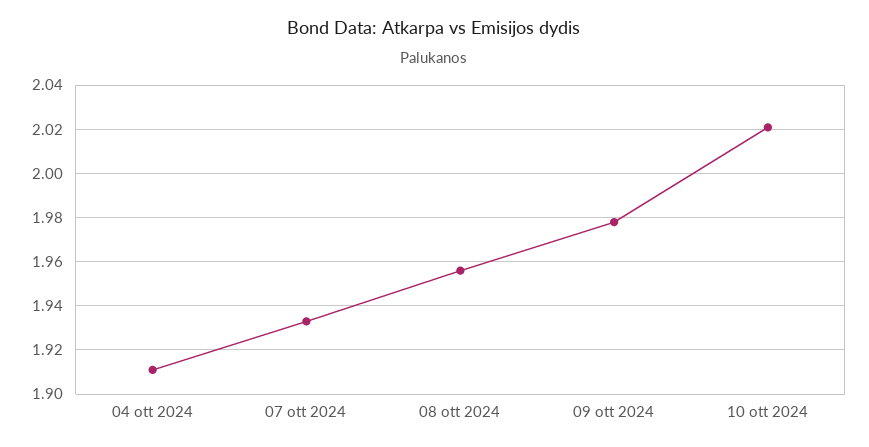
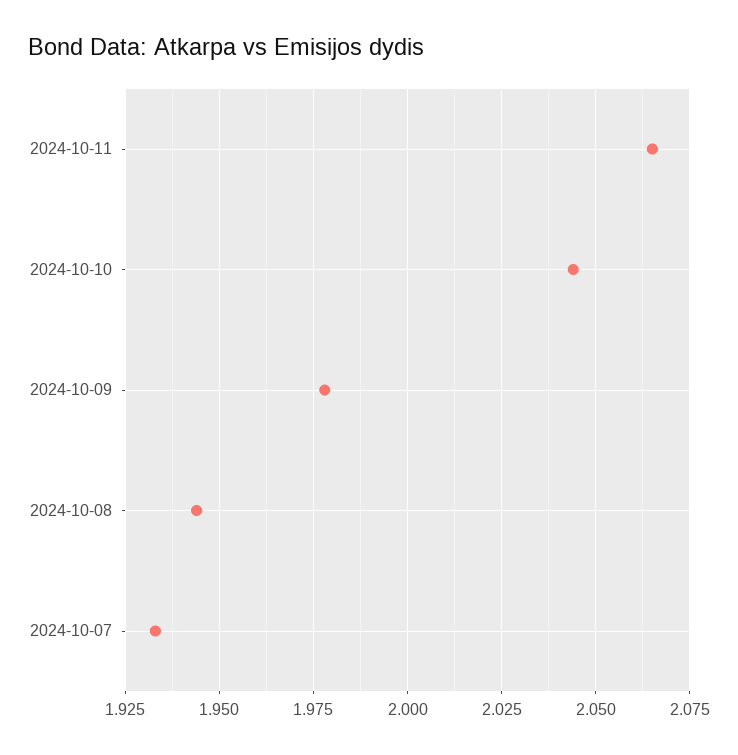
04 ott 2024: 1.91 -> none
08 ott 2024: 1.955 -> 1.945
10 ott 2024: 2.02 -> 2.045
2024-10-11: none -> 2.065

